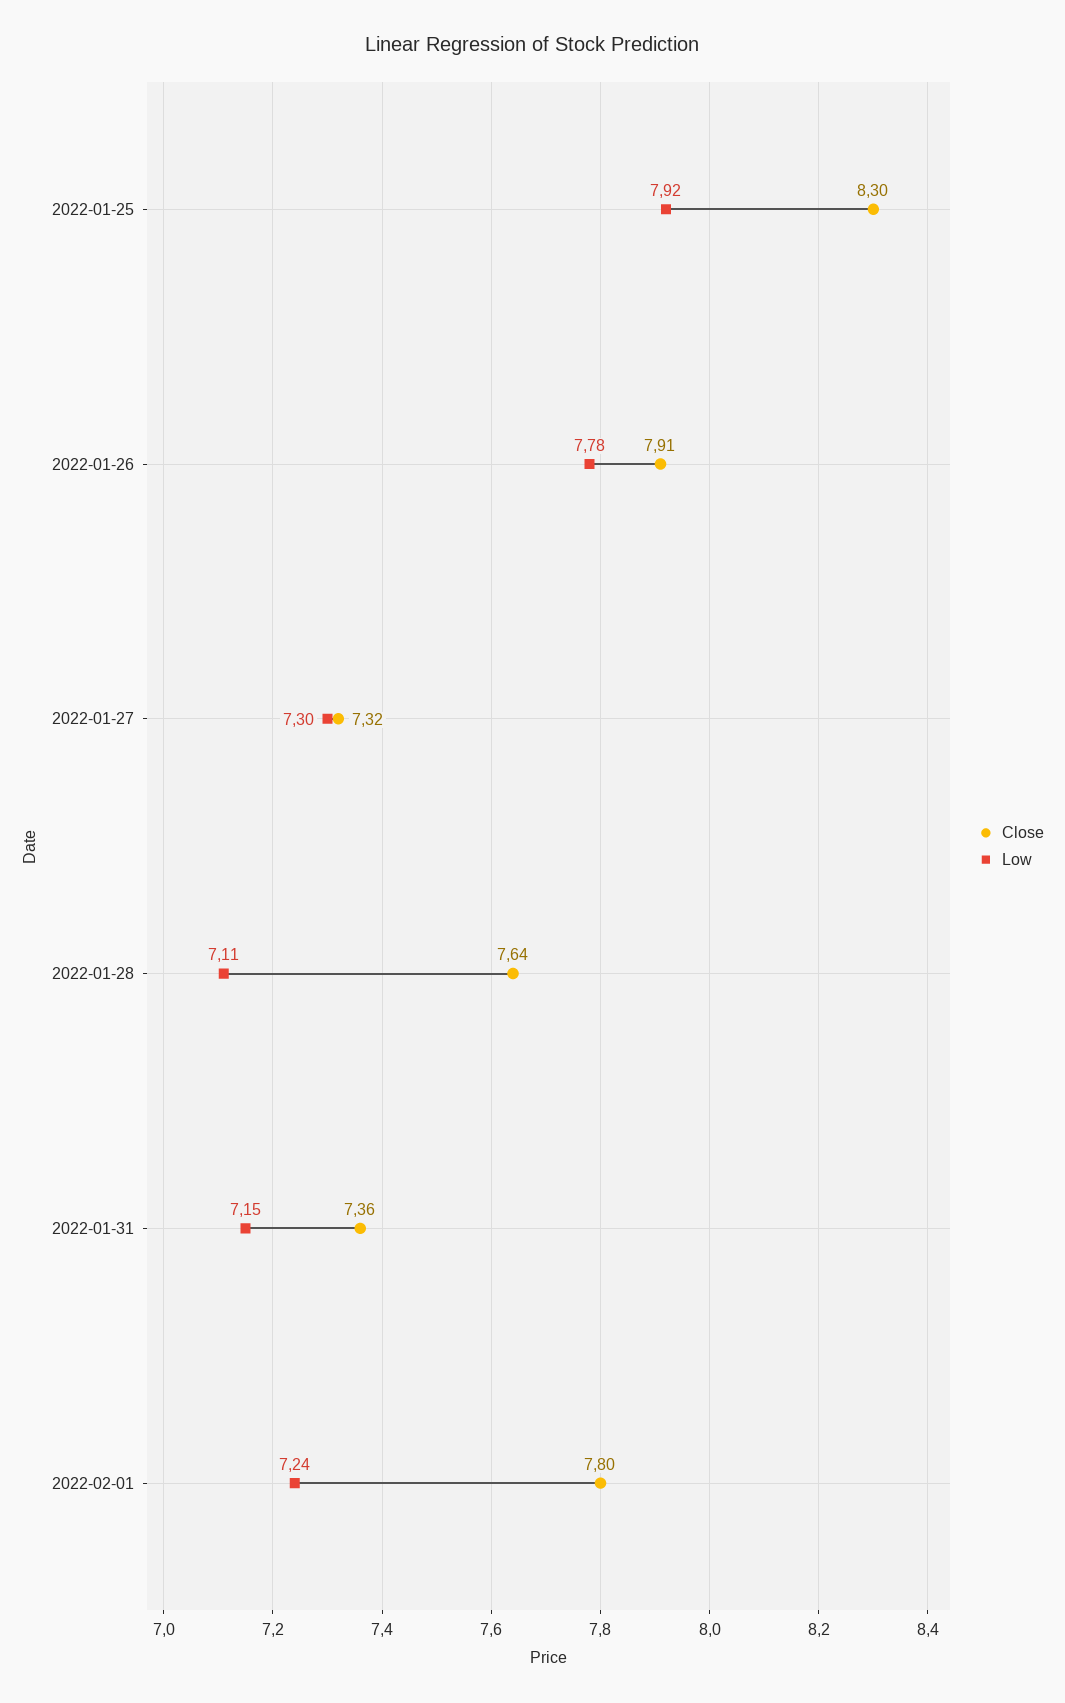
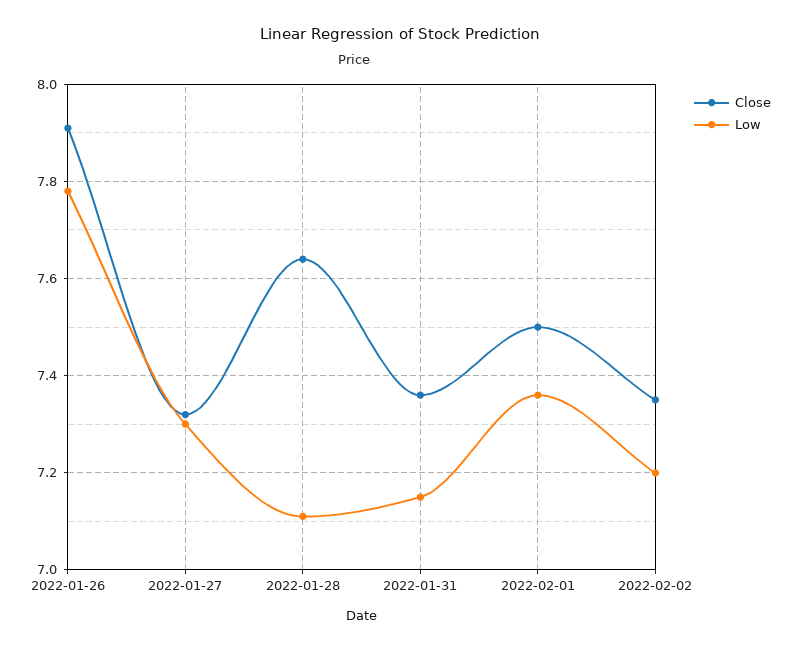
Close, 2022-01-25: 8.3 -> none
Low, 2022-01-25: 7.92 -> none
Close, 2022-02-01: 7.8 -> 7.5
Low, 2022-02-01: 7.24 -> 7.35
Close, 2022-02-02: none -> 7.35
Low, 2022-02-02: none -> 7.2

